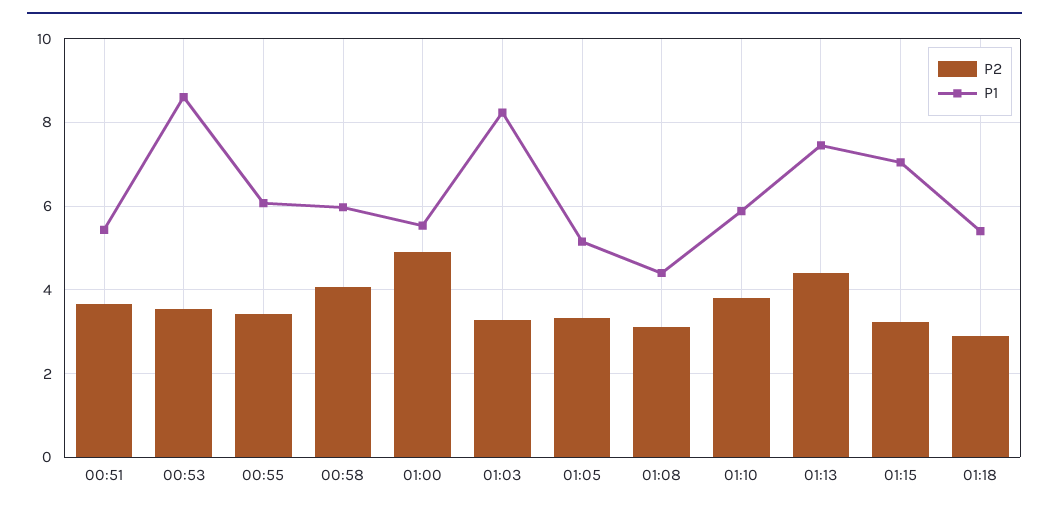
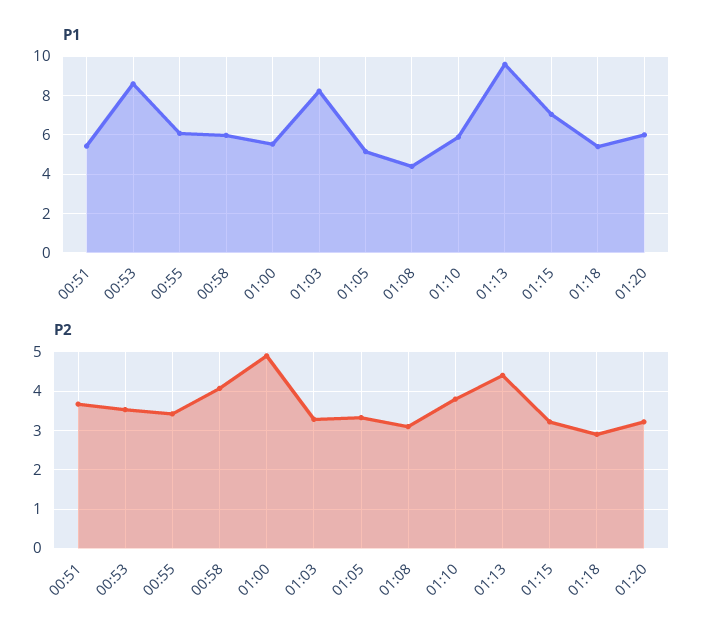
P1, 01:13: 7.4 -> 9.5
P1, 01:20: none -> 6
P2, 01:20: none -> 3.2

